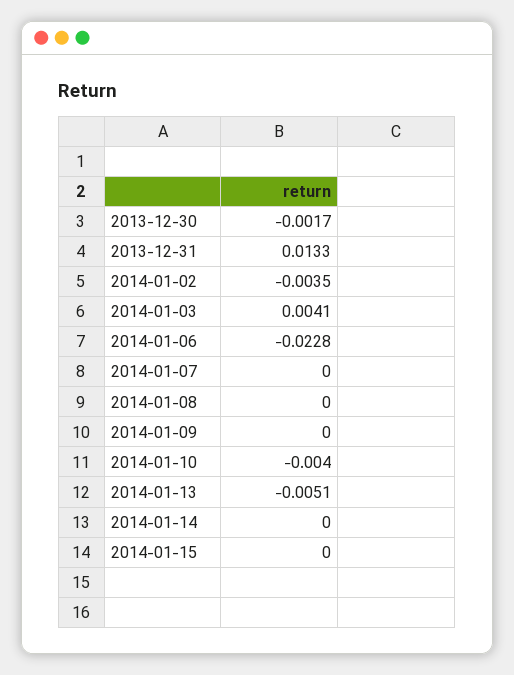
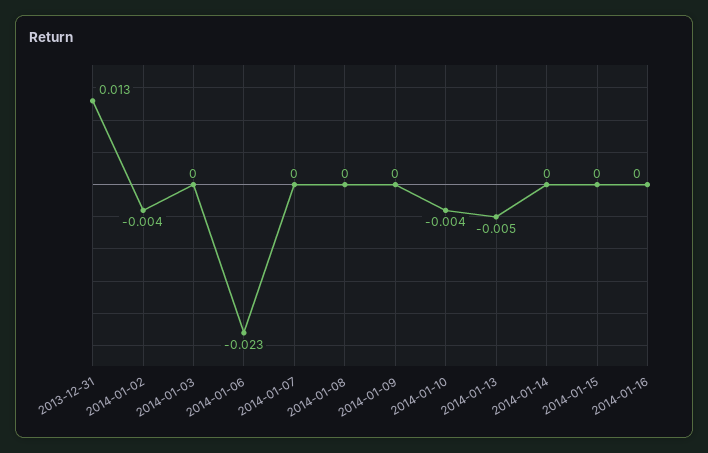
2013-12-30: -0.0017 -> none
2014-01-03: 0.0041 -> 0
2014-01-16: none -> 0

